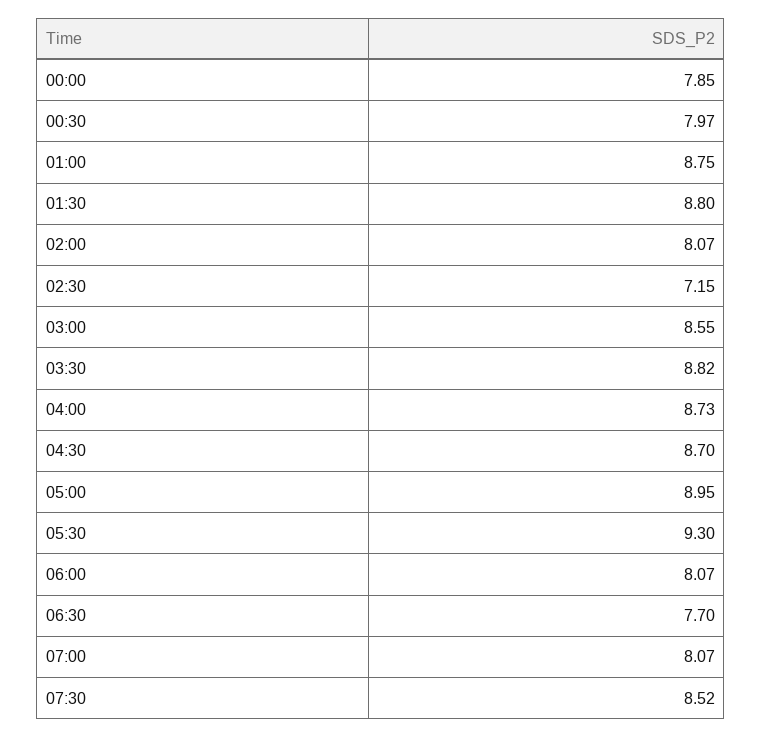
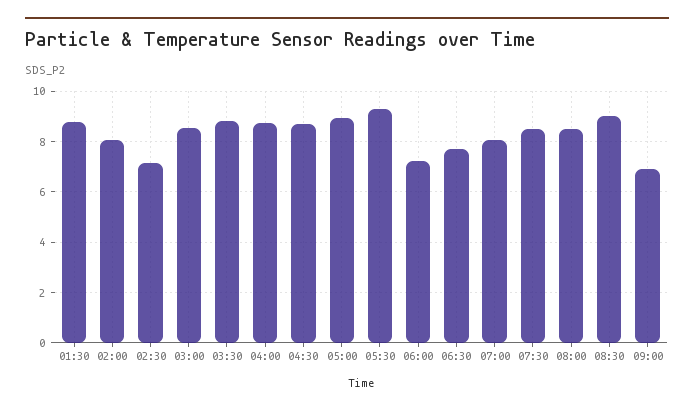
00:00: 7.85 -> none
00:30: 7.97 -> none
01:00: 8.75 -> none
06:00: 8.07 -> 7.25
08:00: none -> 8.5
08:30: none -> 9
09:00: none -> 7

